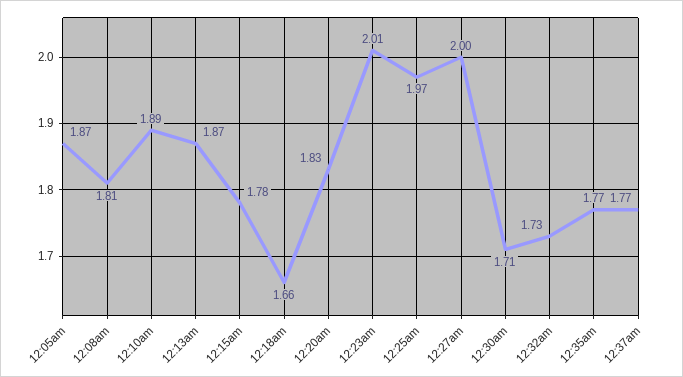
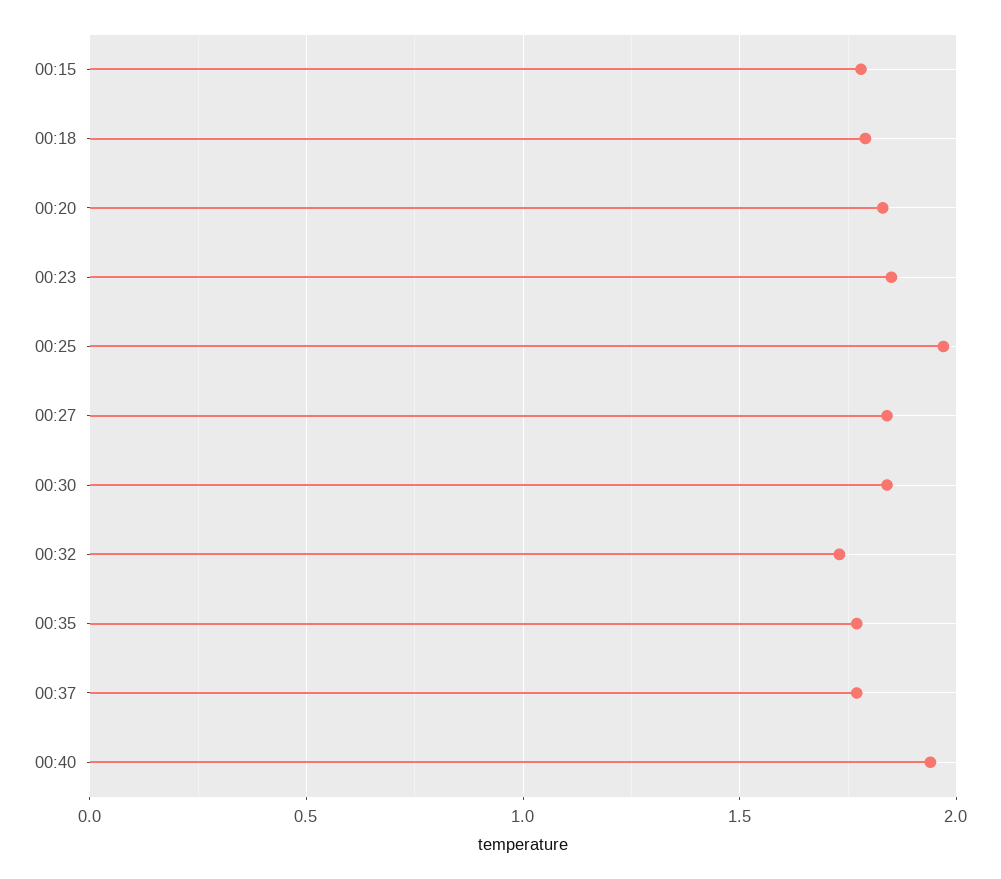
12:05am: 1.87 -> none
12:08am: 1.81 -> none
12:10am: 1.89 -> none
12:13am: 1.87 -> none
12:18am: 1.66 -> 1.8
12:23am: 2.01 -> 1.85
12:27am: 2 -> 1.85
12:30am: 1.71 -> 1.85
00:40: none -> 1.95

